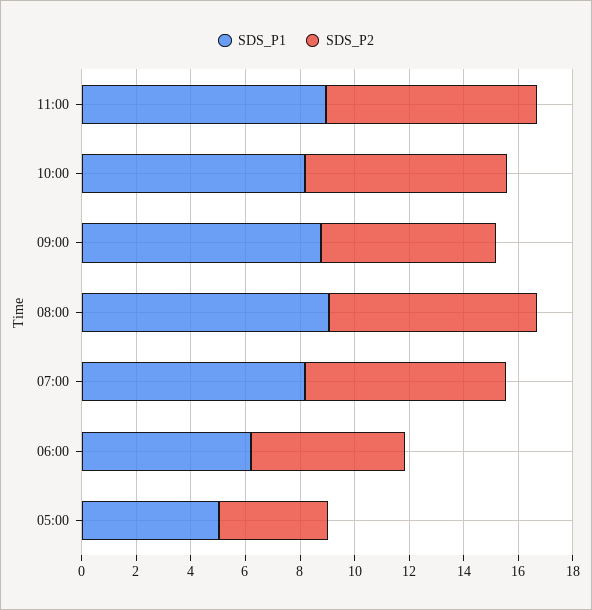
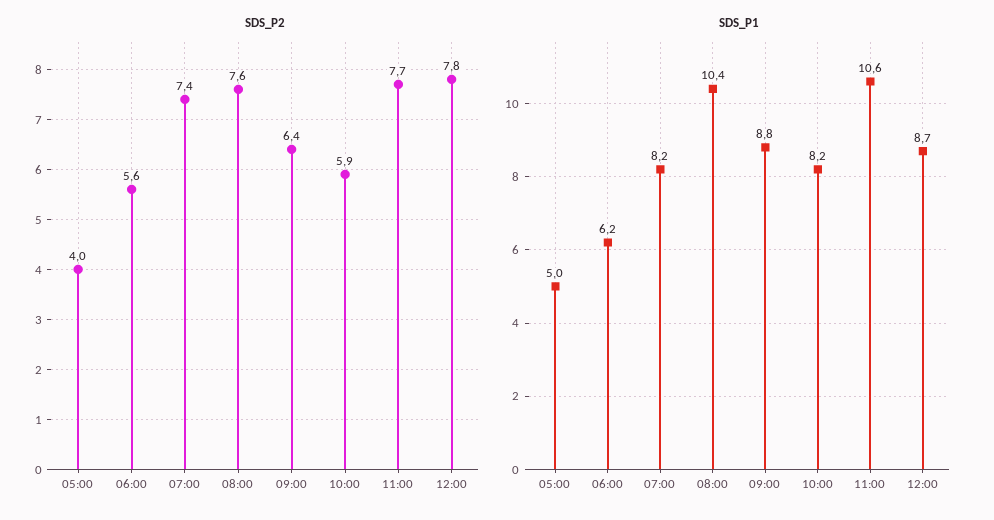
SDS_P1, 11:00: 9 -> 10.6
SDS_P2, 10:00: 7.5 -> 5.9
SDS_P1, 08:00: 9 -> 10.4
SDS_P2, 12:00: none -> 7.8
SDS_P1, 12:00: none -> 8.7

